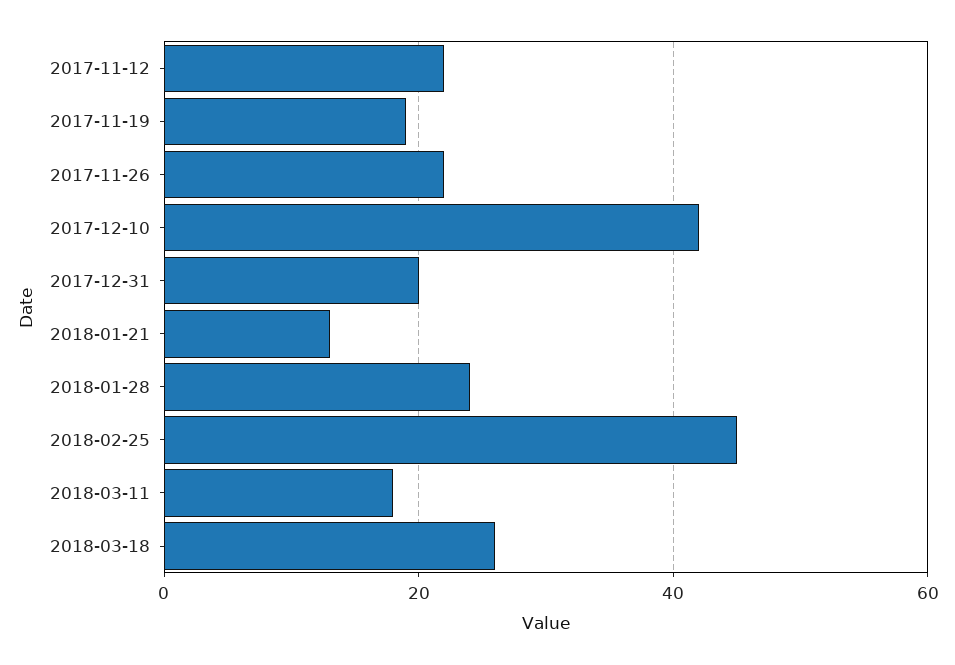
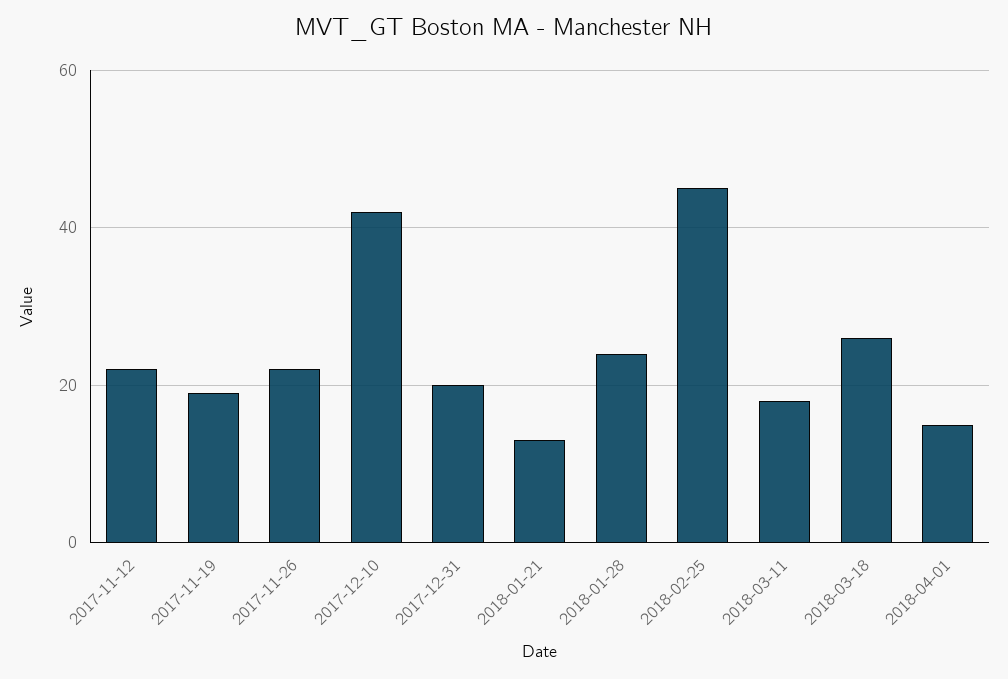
2018-04-01: none -> 15

